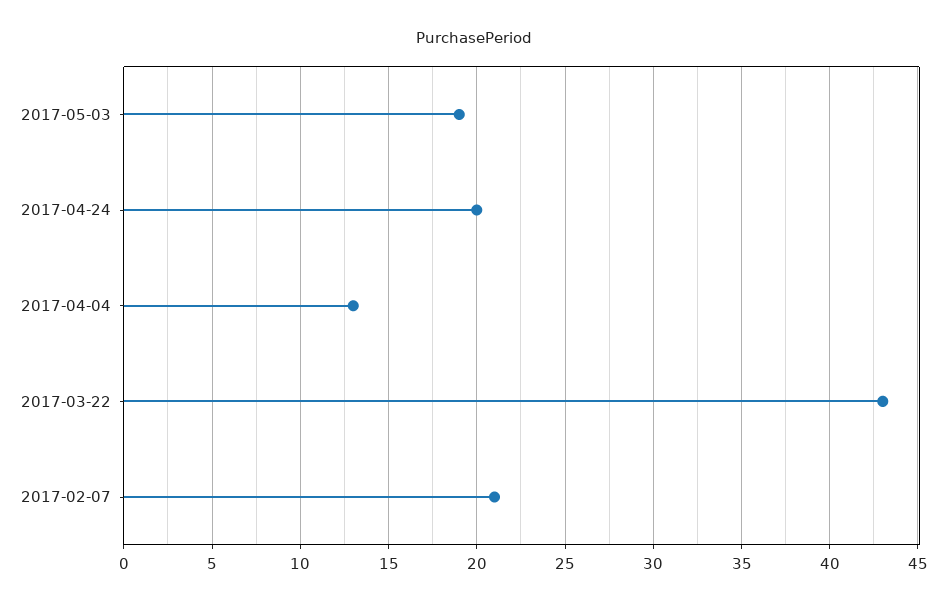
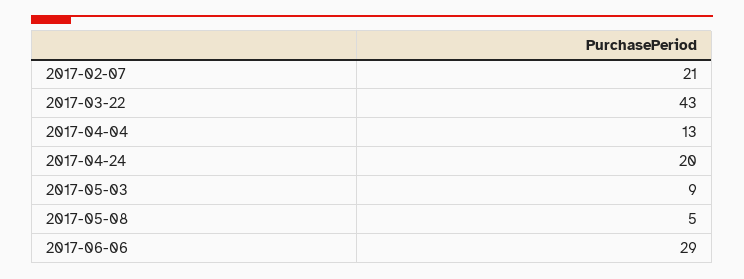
2017-05-03: 19 -> 9
2017-05-08: none -> 5
2017-06-06: none -> 29

